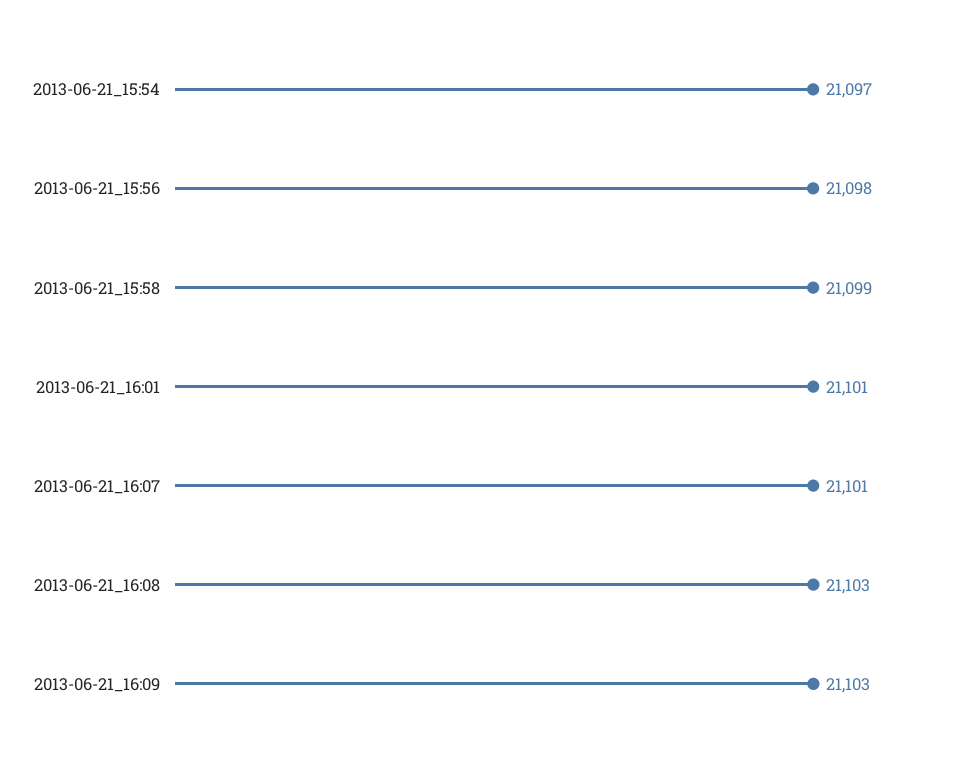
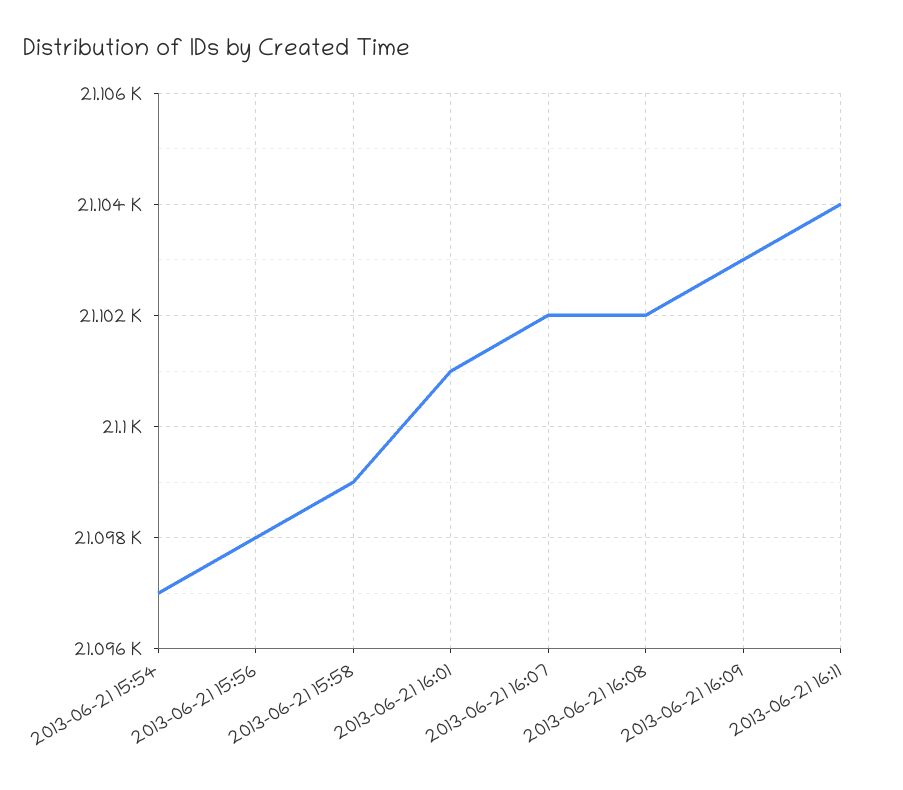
2013-06-21_16:07: 21101 -> 21102
2013-06-21_16:08: 21103 -> 21102
2013-06-21 16:11: none -> 21104

